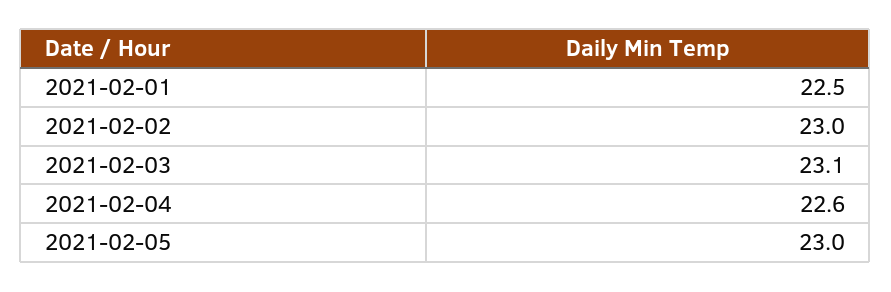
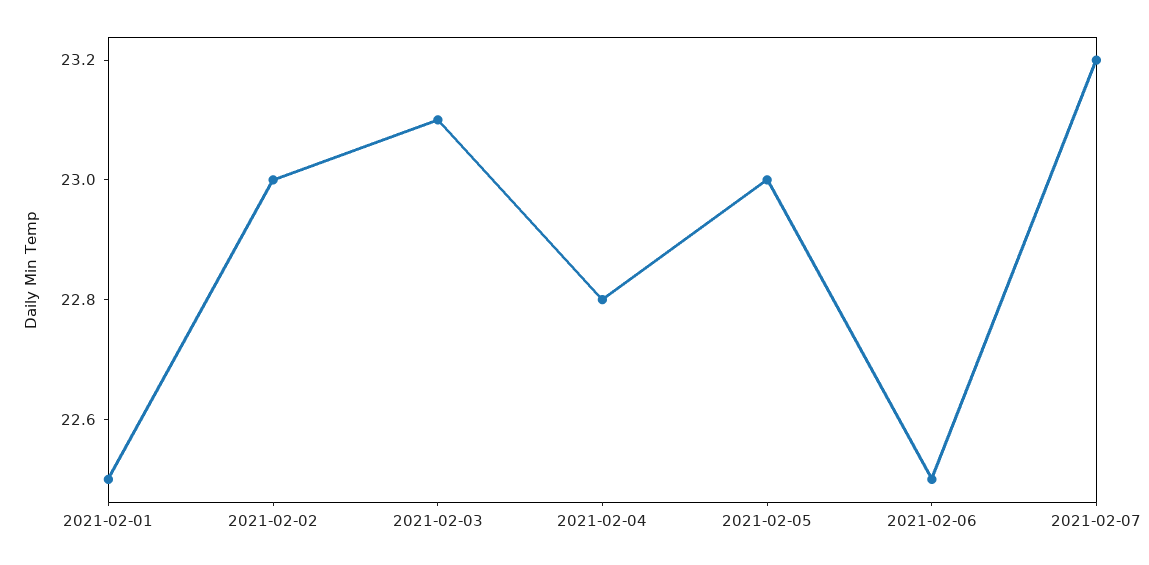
2021-02-04: 22.6 -> 22.8
2021-02-06: none -> 22.5
2021-02-07: none -> 23.2

